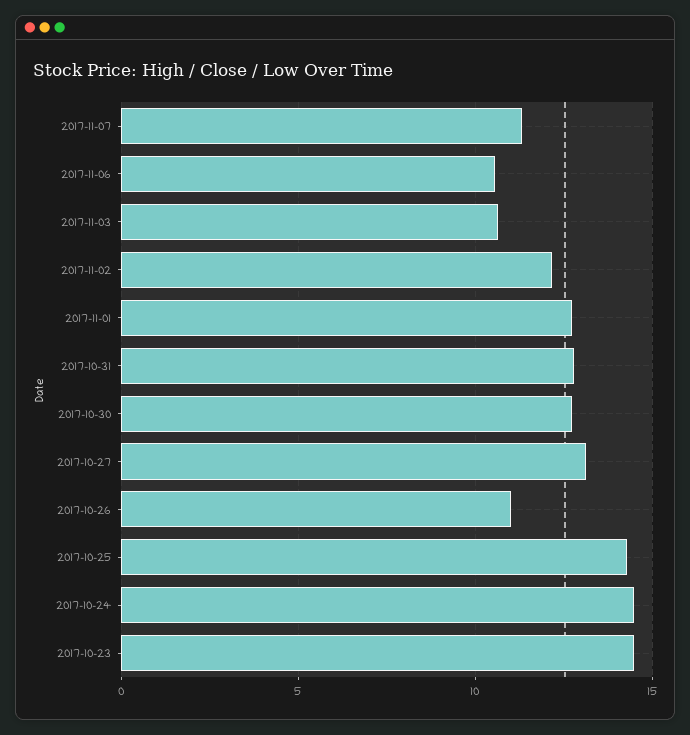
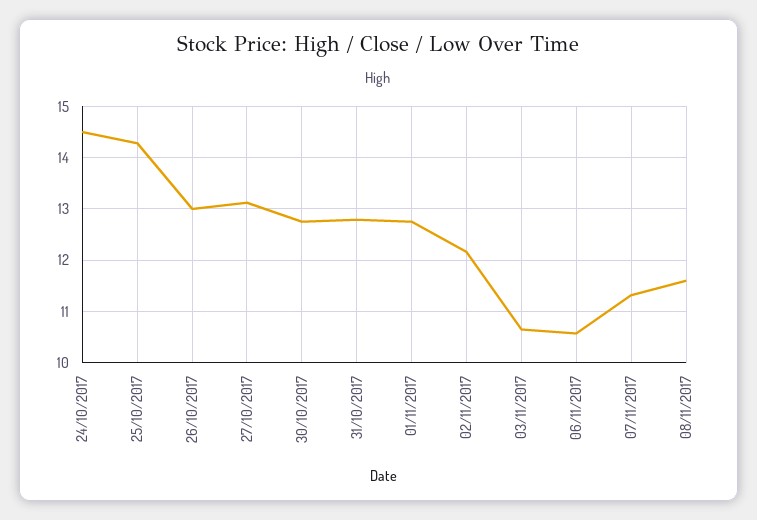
2017-10-26: 11 -> 13
2017-10-23: 14.5 -> none
08/11/2017: none -> 11.6

